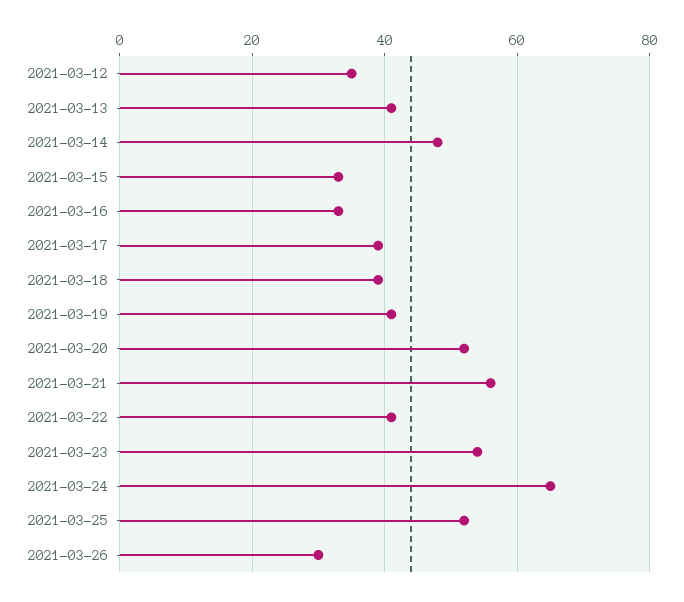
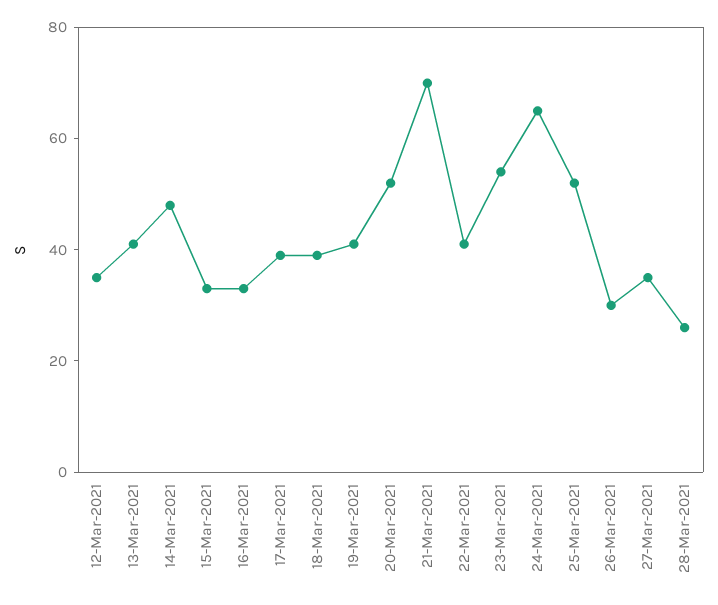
2021-03-21: 55 -> 70
27-Mar-2021: none -> 35
28-Mar-2021: none -> 25

